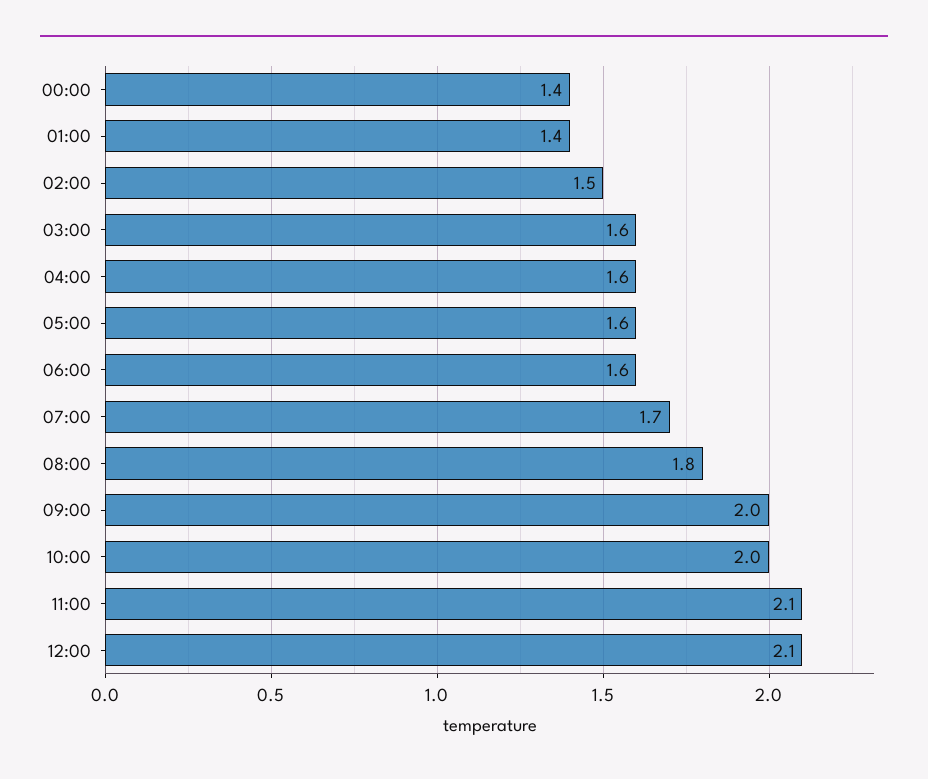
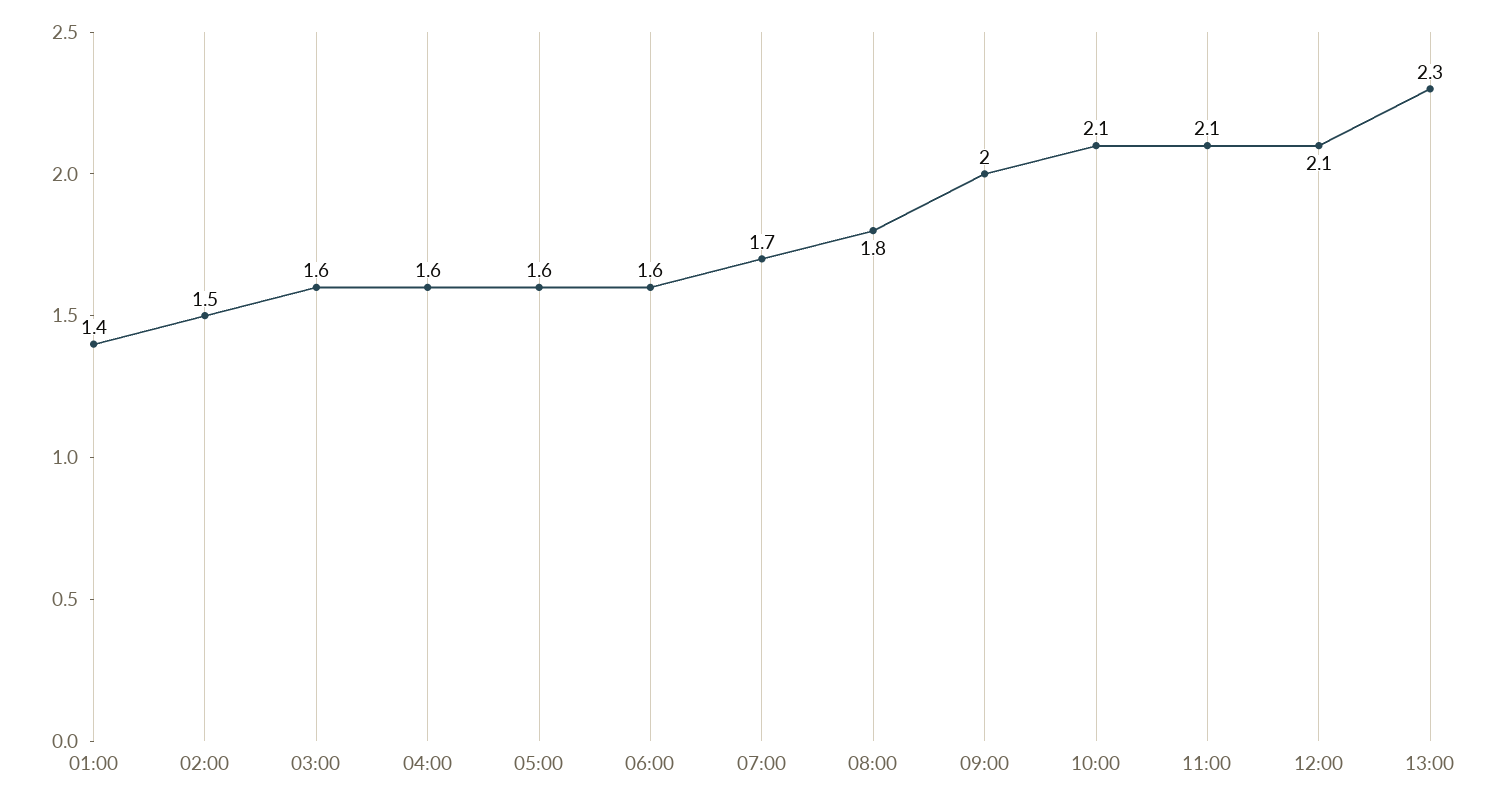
00:00: 1.4 -> none
10:00: 2 -> 2.1
13:00: none -> 2.3

